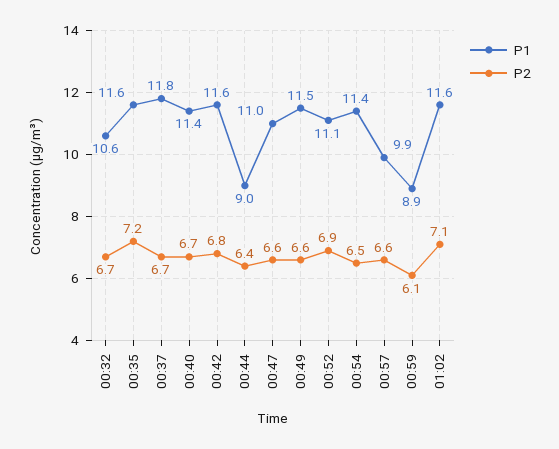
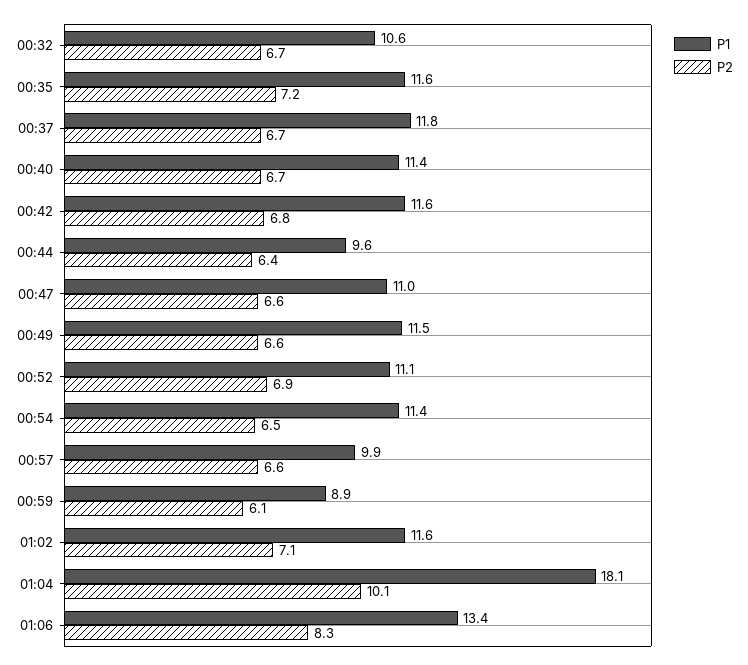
P1, 00:44: 9 -> 9.6
P1, 01:04: none -> 18.1
P2, 01:04: none -> 10.1
P1, 01:06: none -> 13.4
P2, 01:06: none -> 8.3

